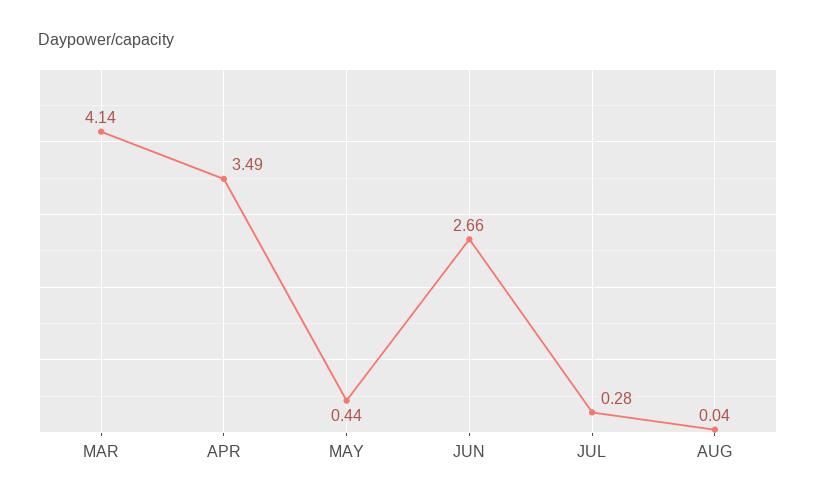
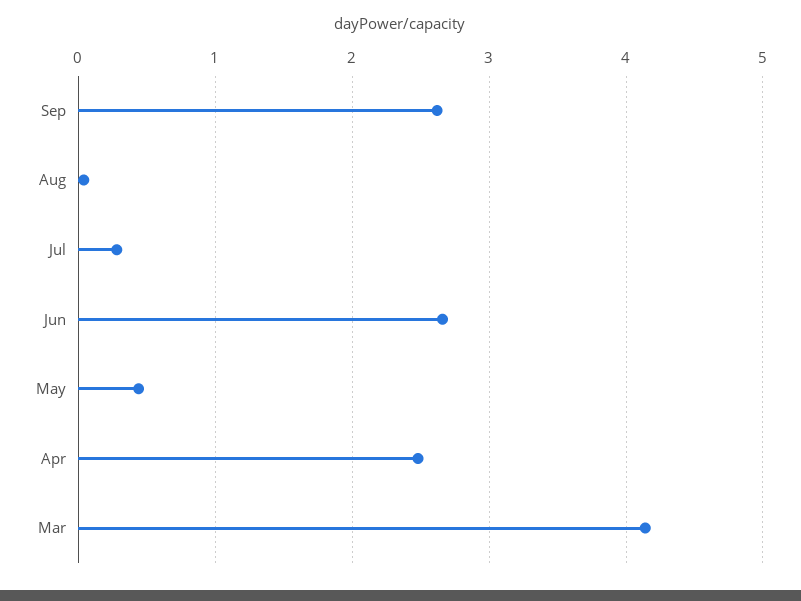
APR: 3.49 -> 2.5
Sep: none -> 2.6

